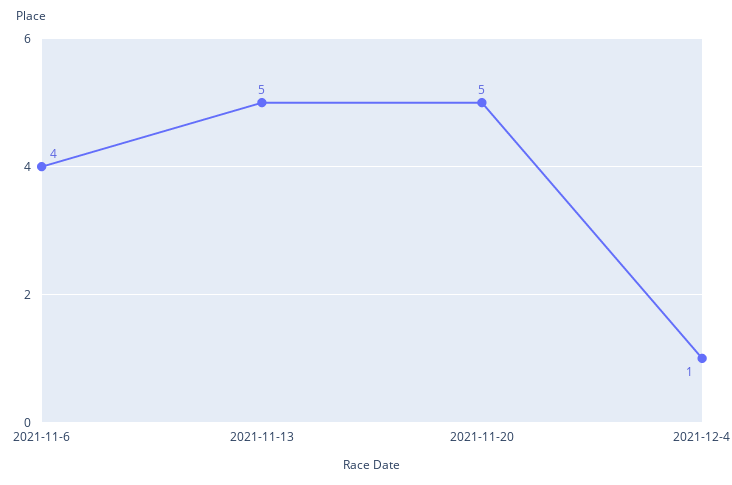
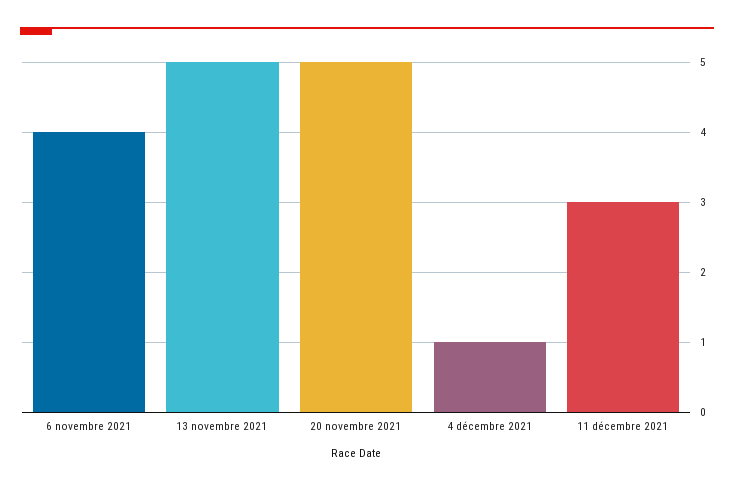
11 décembre 2021: none -> 3

